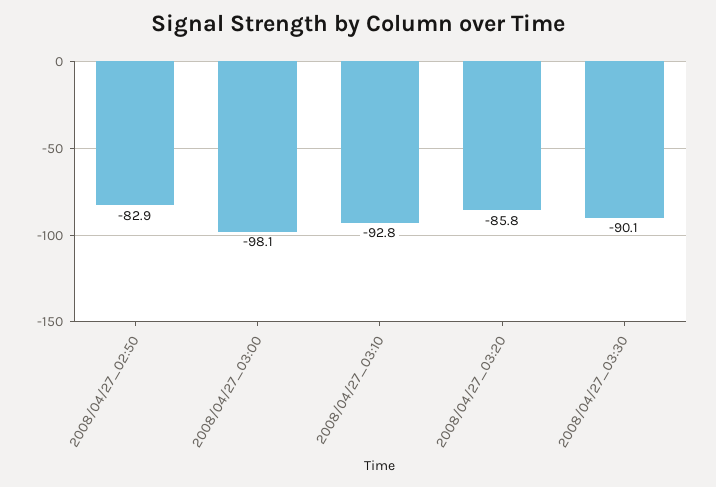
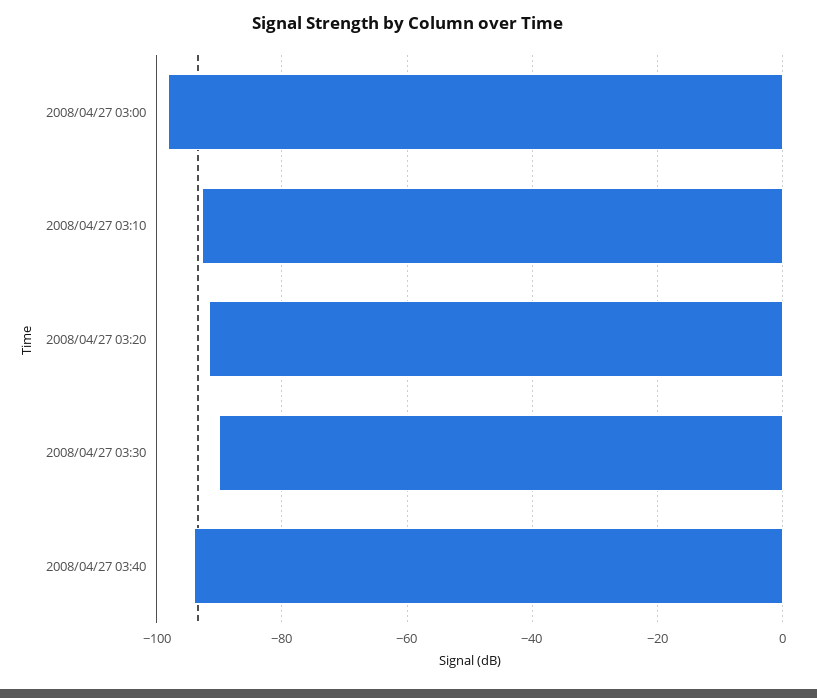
2008/04/27_02:50: -82.9 -> none
2008/04/27_03:20: -85.8 -> -92
2008/04/27 03:40: none -> -94

